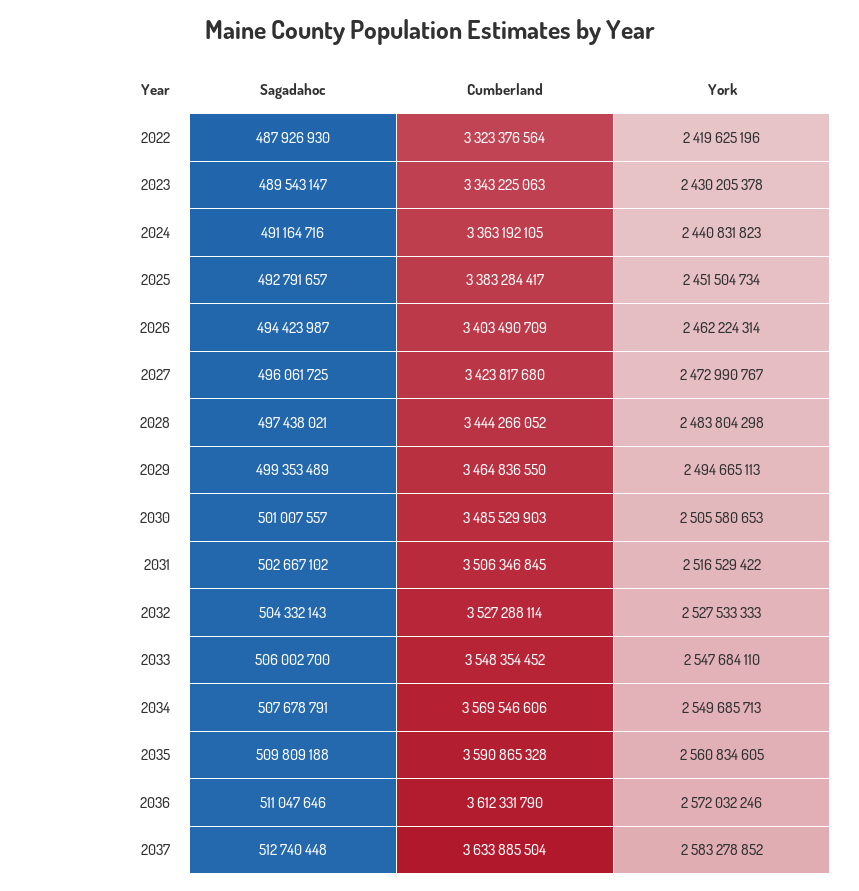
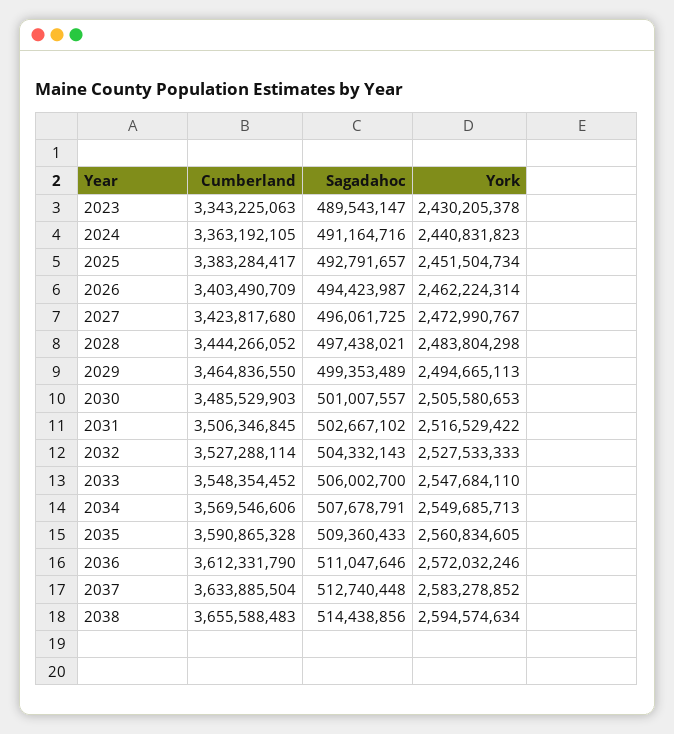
Sagadahoc, 2022: 487926930 -> none
Cumberland, 2022: 3323376564 -> none
York, 2022: 2419625196 -> none
Sagadahoc, 2035: 509809188 -> 509360433
Cumberland, 2038: none -> 3655588483
Sagadahoc, 2038: none -> 514438856
York, 2038: none -> 2594574634

